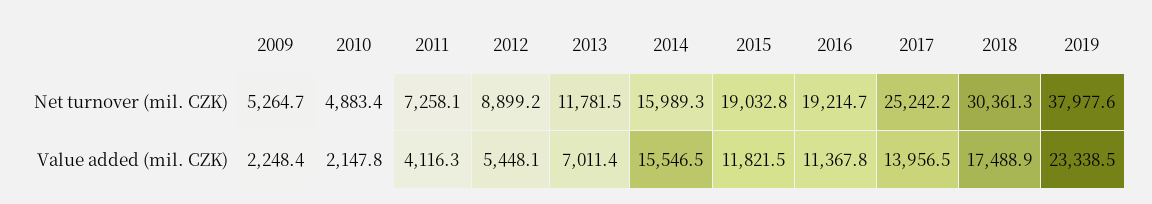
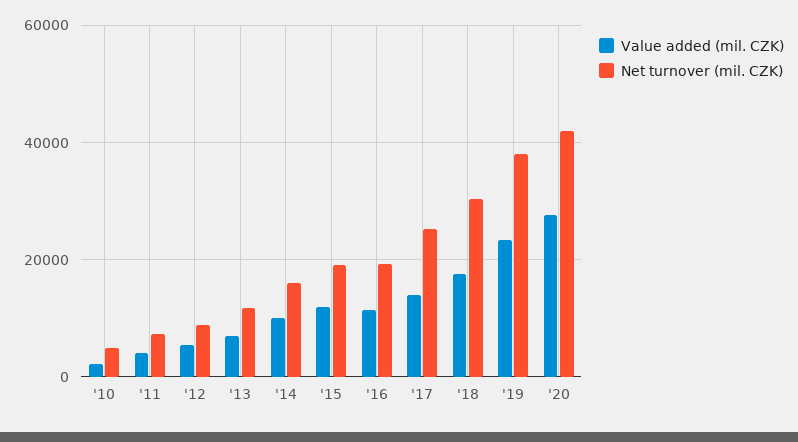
Net turnover (mil. CZK), 2009: 5264.7 -> none
Value added (mil. CZK), 2009: 2248.4 -> none
Value added (mil. CZK), 2014: 15546.5 -> 10000
Value added (mil. CZK), '20: none -> 28000
Net turnover (mil. CZK), '20: none -> 42000

